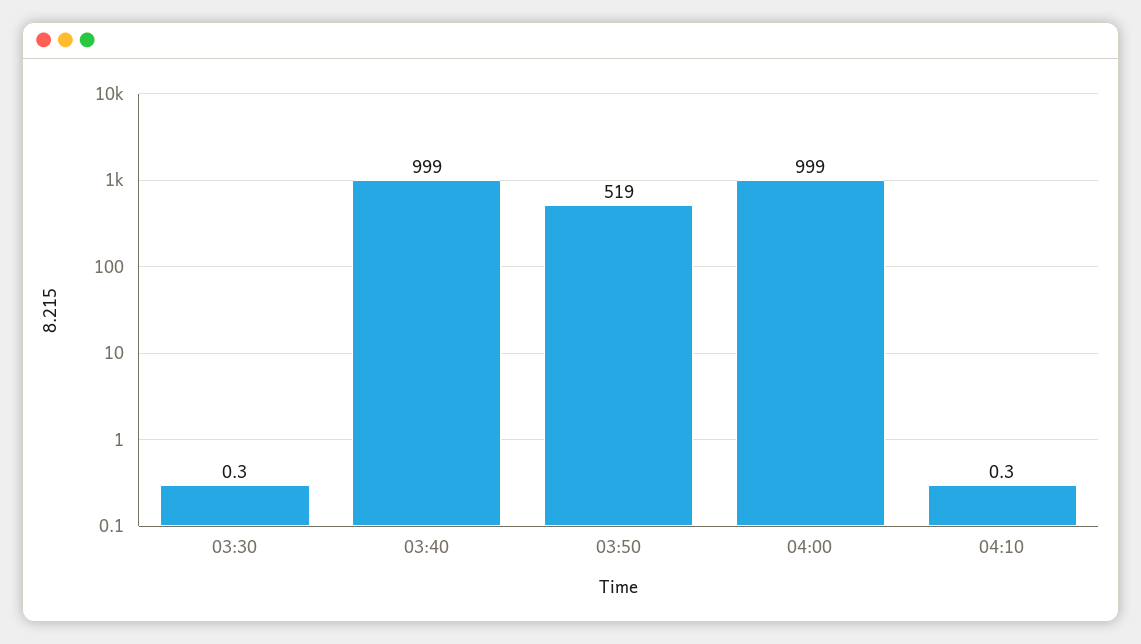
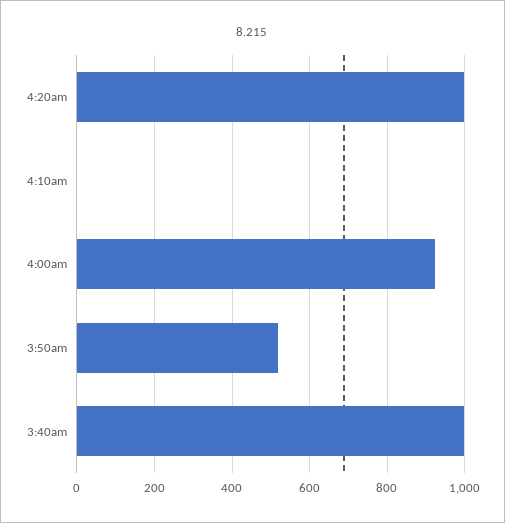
03:30: 0.3 -> none
04:00: 999 -> 920
4:20am: none -> 1000

